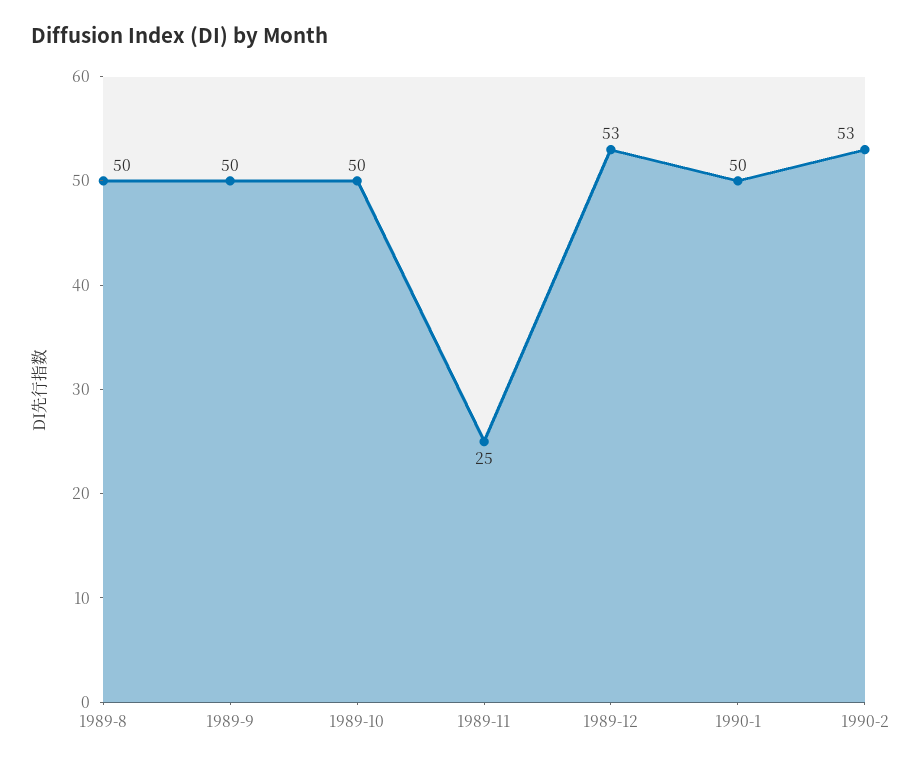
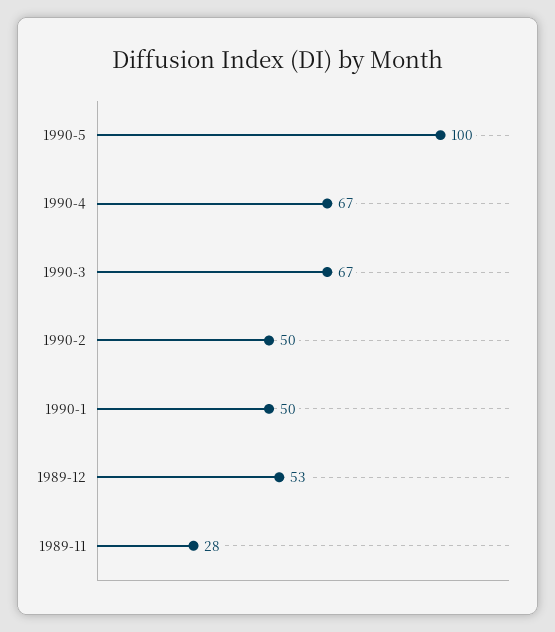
1989-8: 50 -> none
1989-9: 50 -> none
1989-10: 50 -> none
1989-11: 25 -> 28
1990-2: 53 -> 50
1990-5: none -> 100
1990-4: none -> 67
1990-3: none -> 67

